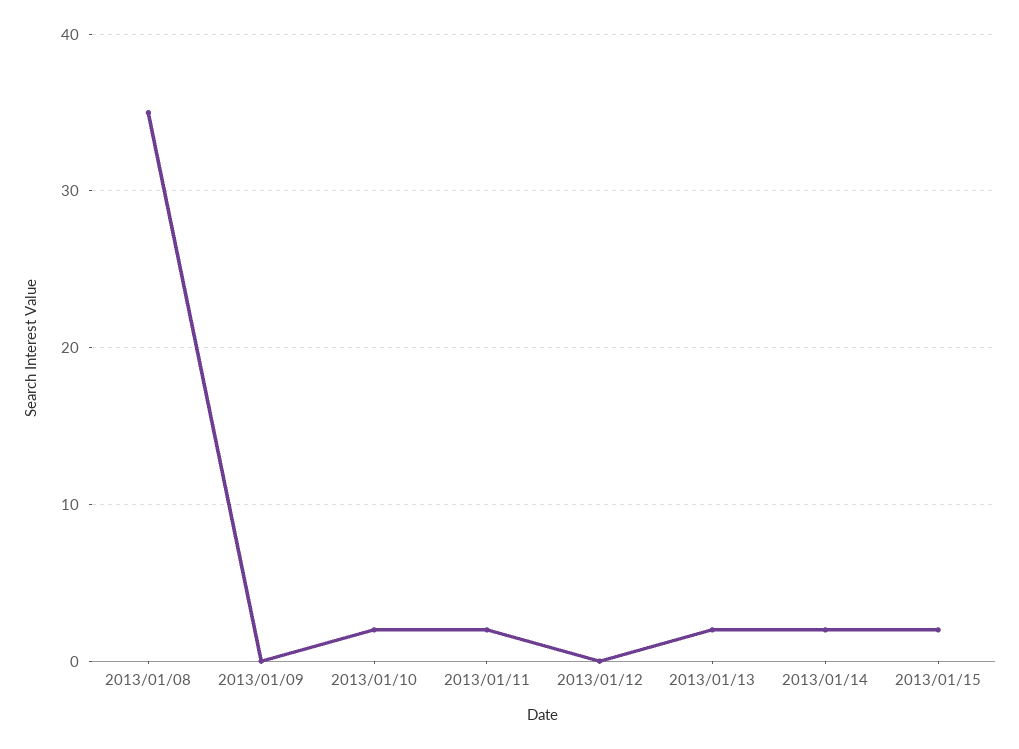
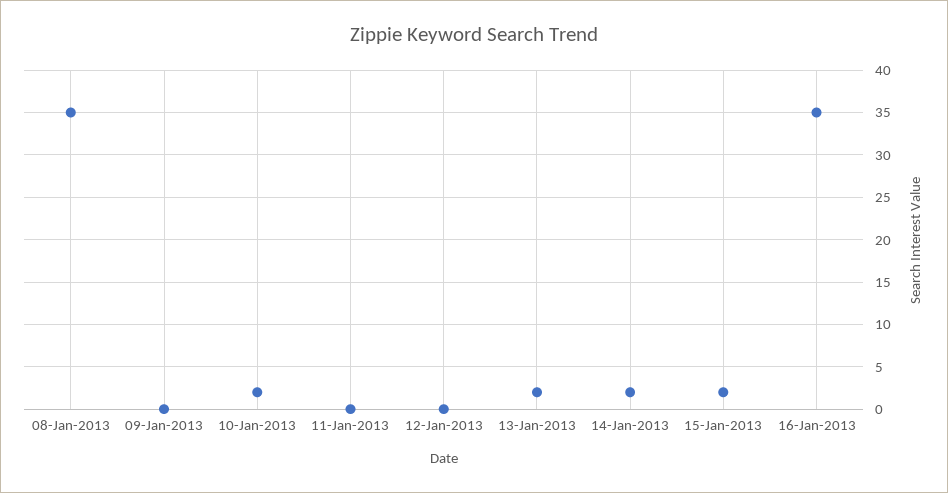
2013/01/11: 2 -> 0
16-Jan-2013: none -> 35

